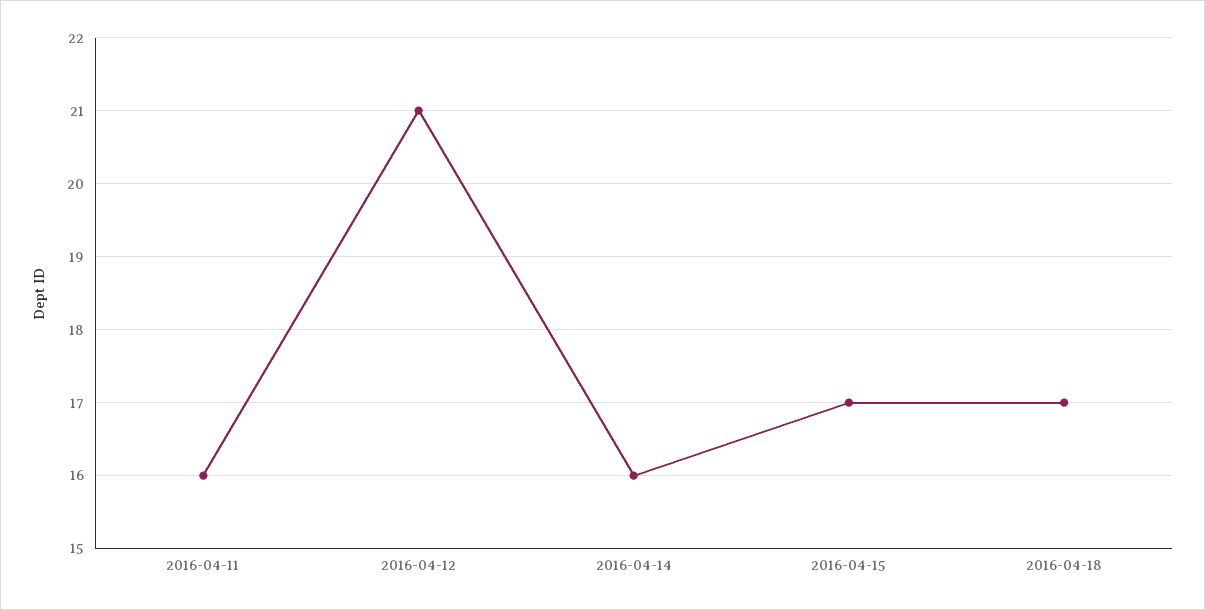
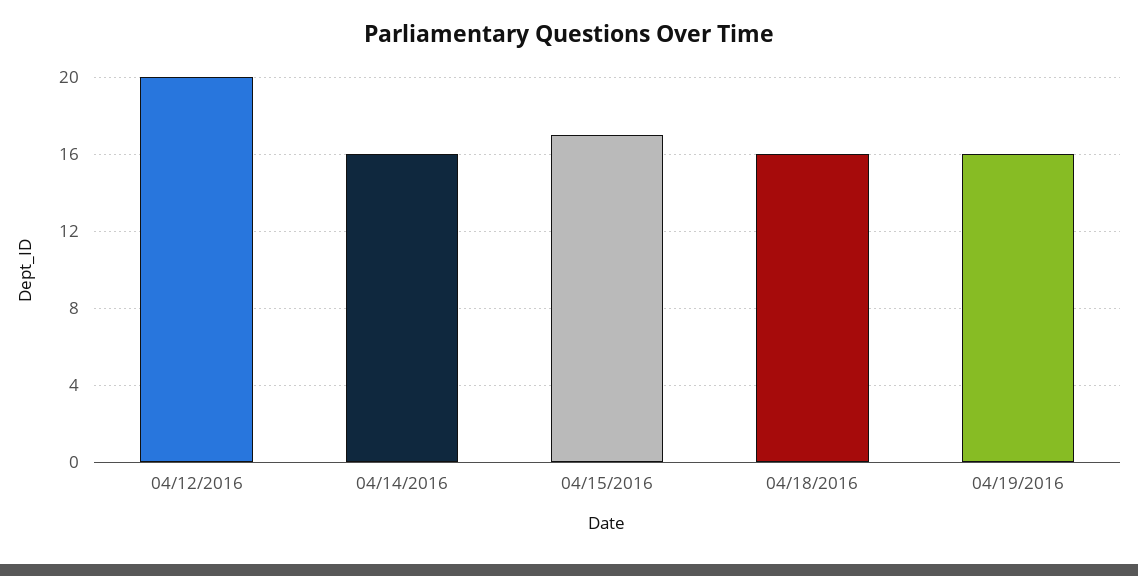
2016-04-11: 16 -> none
2016-04-12: 21 -> 20
2016-04-18: 17 -> 16
04/19/2016: none -> 16

